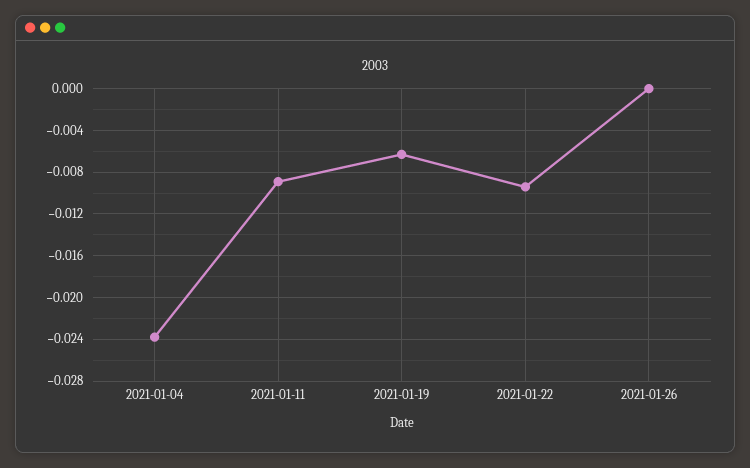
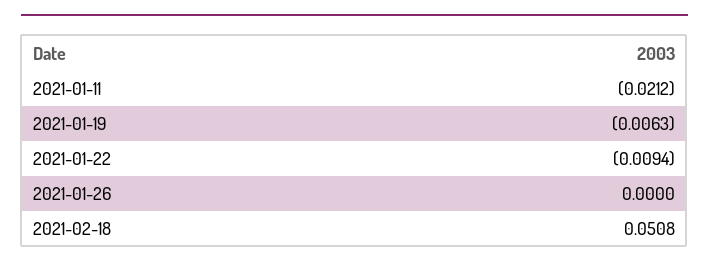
2021-01-04: -0.024 -> none
2021-01-11: -0.009 -> -0.0212
2021-02-18: none -> 0.0508

